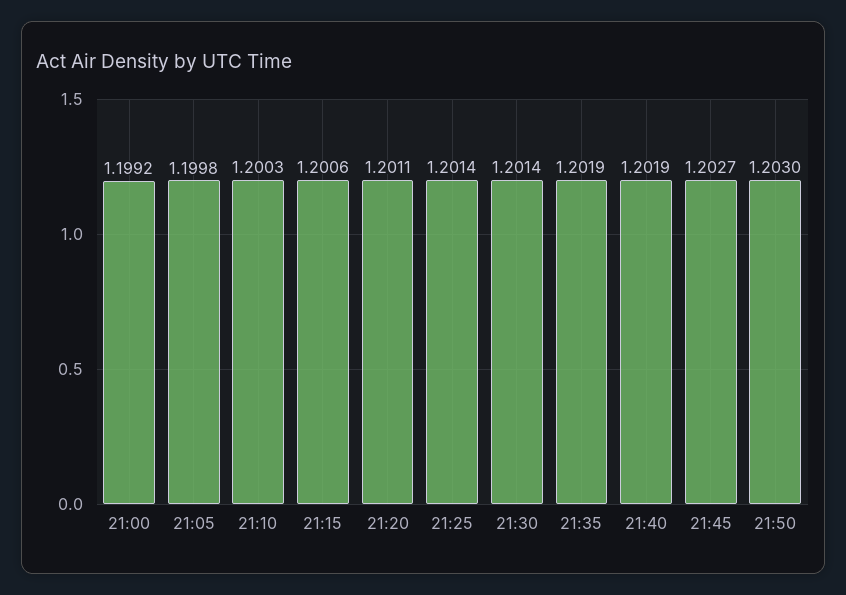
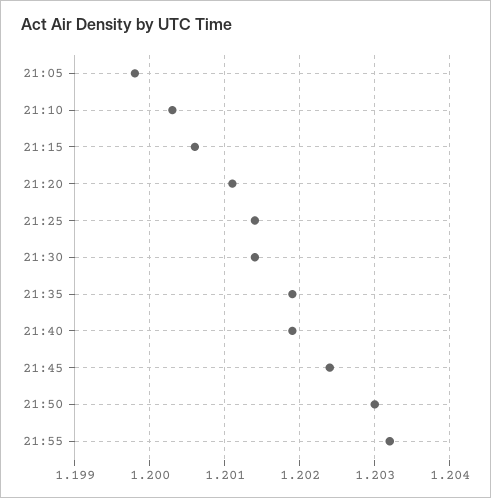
21:00: 1.1992 -> none
21:45: 1.2027 -> 1.2024
21:55: none -> 1.2032

